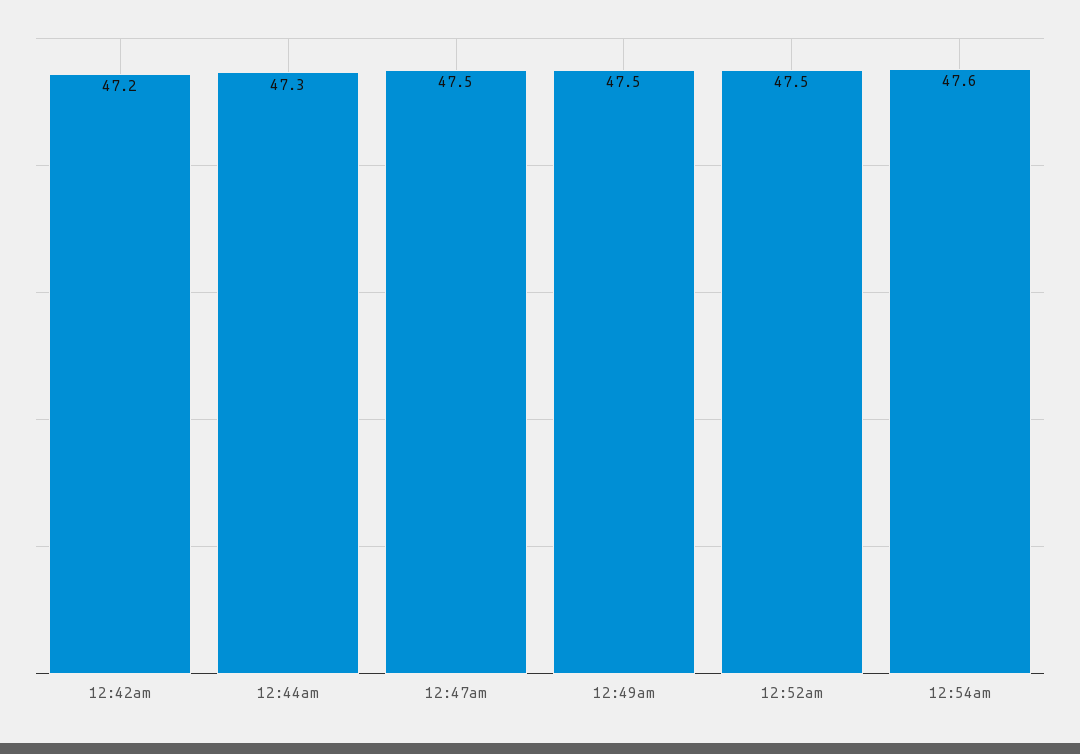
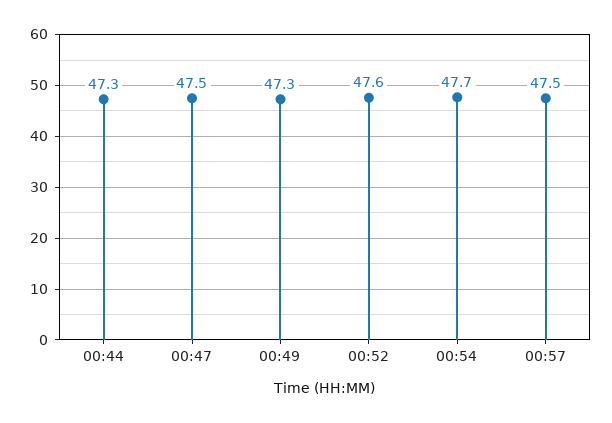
12:42am: 47.2 -> none
12:49am: 47.5 -> 47.3
12:52am: 47.5 -> 47.6
12:54am: 47.6 -> 47.7
00:57: none -> 47.5

